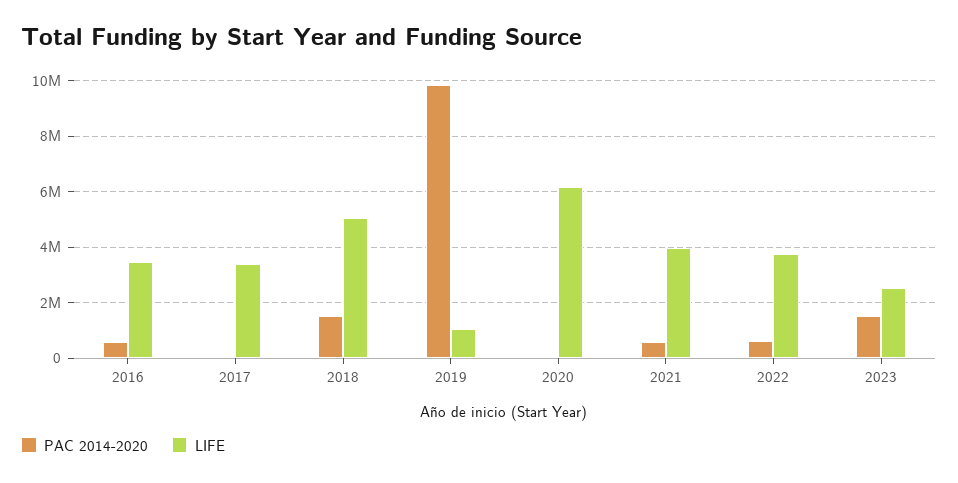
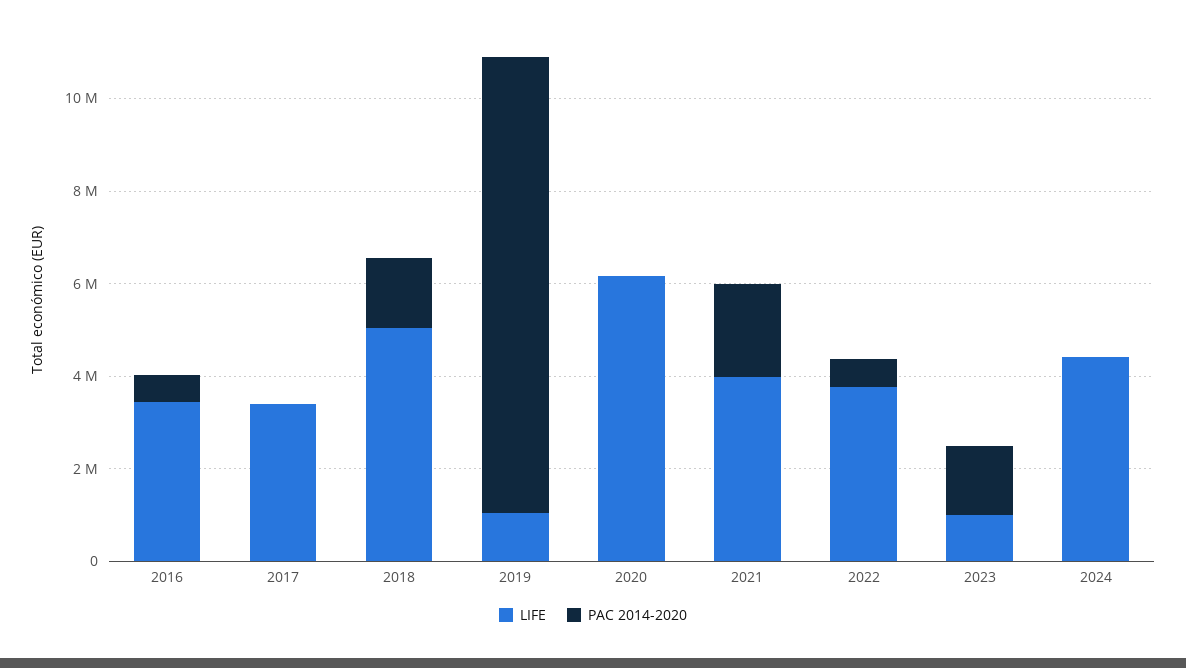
PAC 2014-2020, 2021: 500000 -> 2000000
LIFE, 2023: 2500000 -> 1000000
LIFE, 2024: none -> 4500000
PAC 2014-2020, 2024: none -> 0

